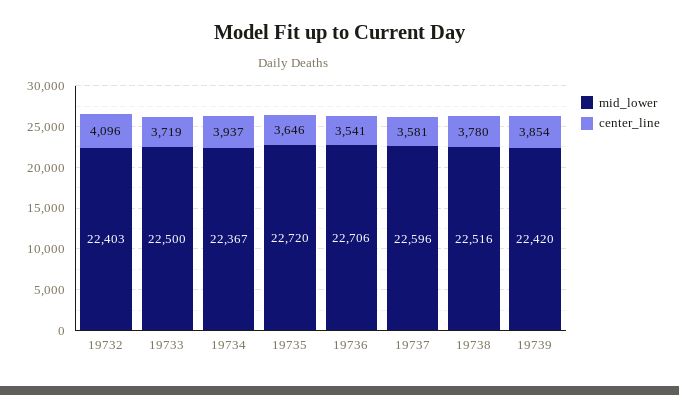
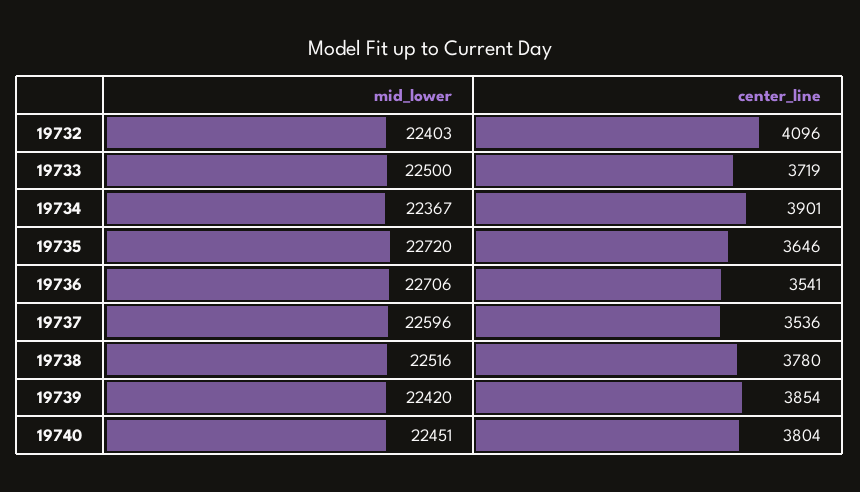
center_line, 19734: 3937 -> 3901
center_line, 19737: 3581 -> 3536
mid_lower, 19740: none -> 22451
center_line, 19740: none -> 3804

